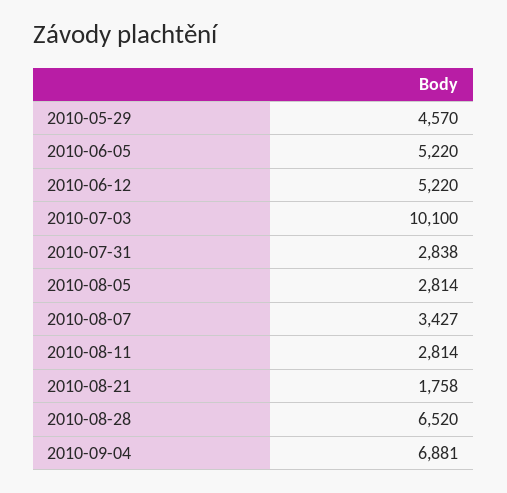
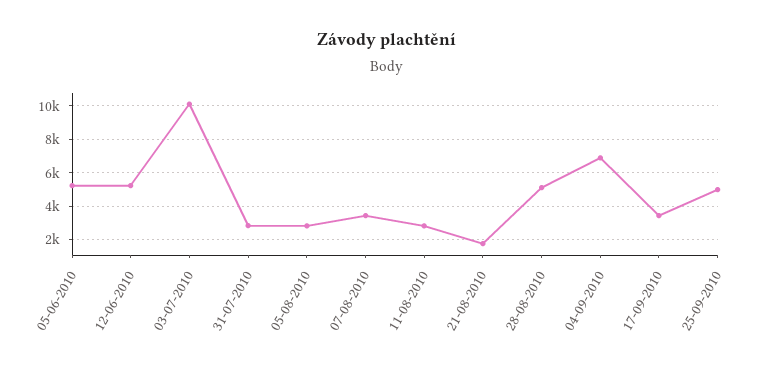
2010-05-29: 4570 -> none
2010-08-28: 6520 -> 5000
17-09-2010: none -> 3500
25-09-2010: none -> 5000

